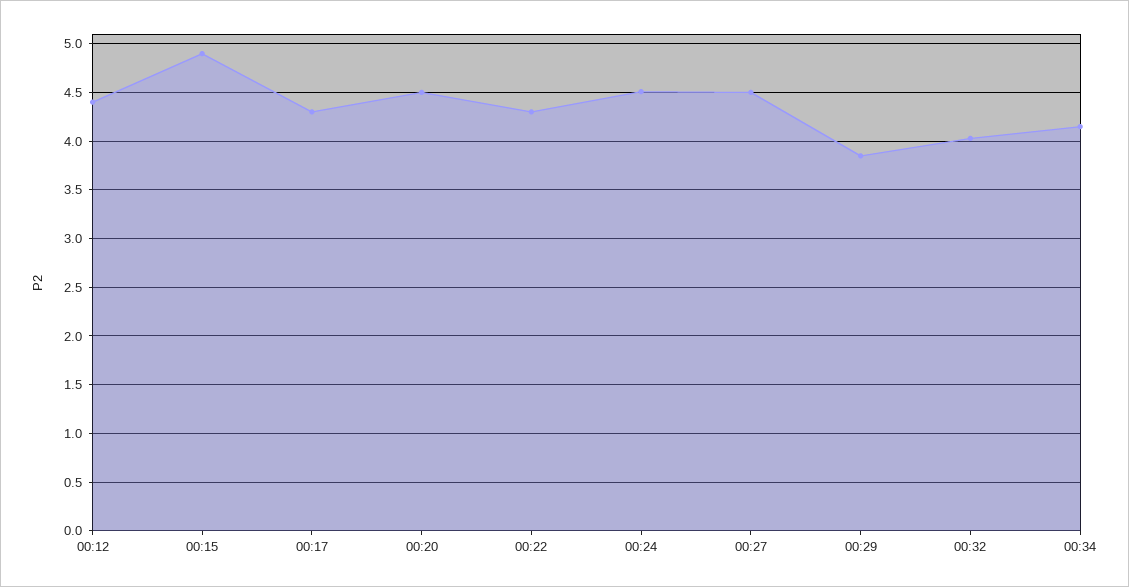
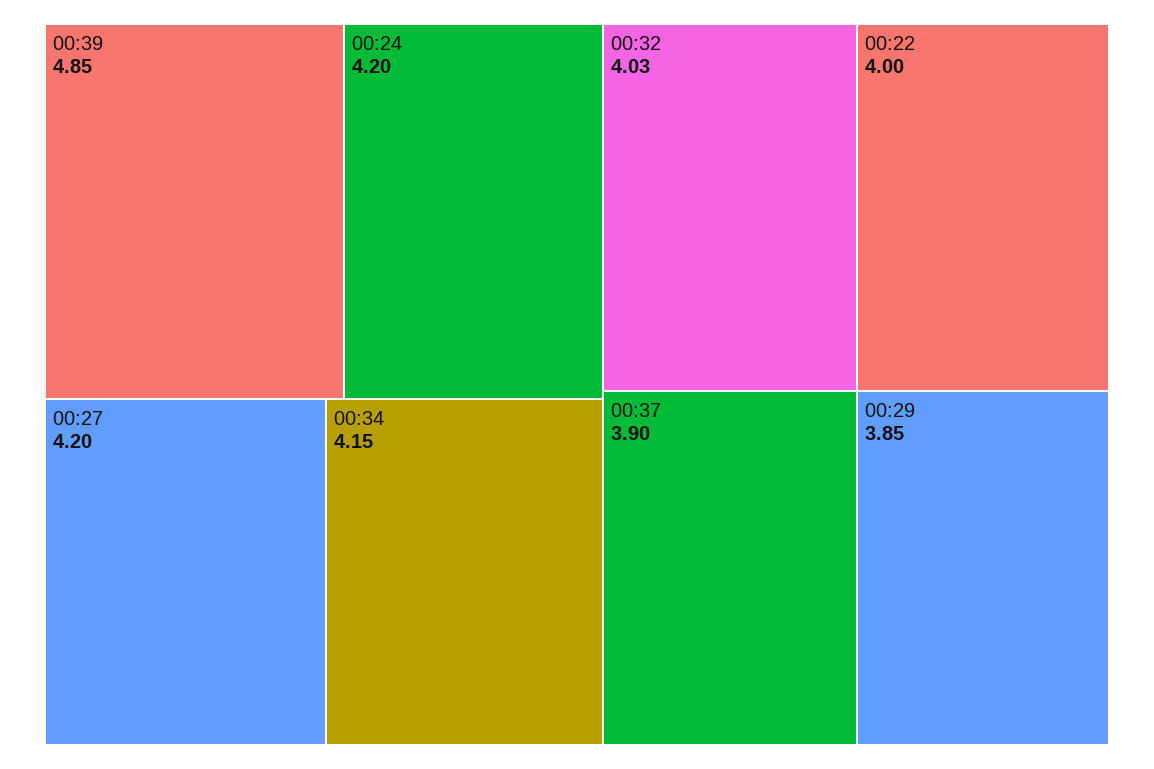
00:12: 4.4 -> none
00:15: 4.9 -> none
00:17: 4.3 -> none
00:20: 4.5 -> none
00:22: 4.3 -> 4
00:24: 4.5 -> 4.2
00:27: 4.5 -> 4.2
00:39: none -> 4.85
00:37: none -> 3.9

